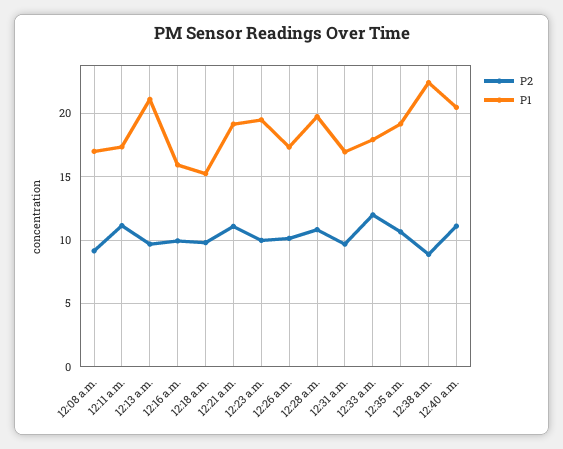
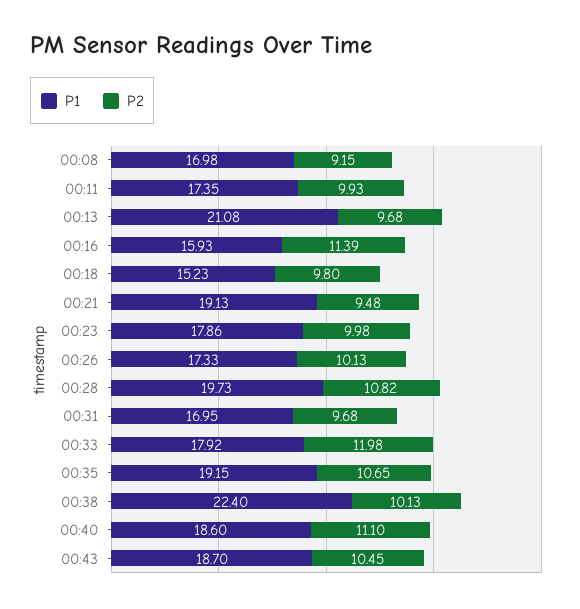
P2, 12:11 a.m.: 11 -> 9.93
P2, 12:16 a.m.: 10 -> 11.39
P2, 12:21 a.m.: 11 -> 9.48
P1, 12:23 a.m.: 19.5 -> 17.86
P2, 12:38 a.m.: 9 -> 10.13
P1, 12:40 a.m.: 20.5 -> 18.6
P1, 00:43: none -> 18.7
P2, 00:43: none -> 10.45

